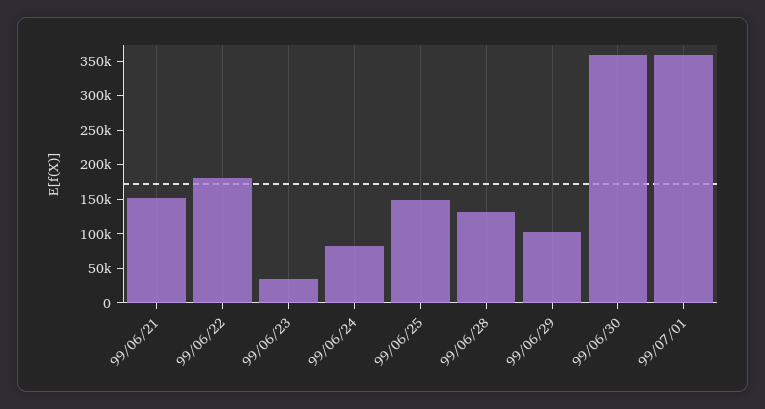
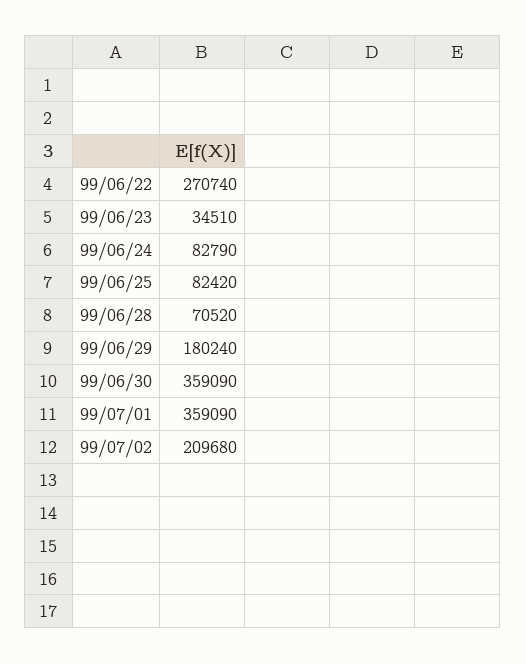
99/06/21: 150000 -> none
99/06/22: 175000 -> 270740
99/06/25: 150000 -> 82420
99/06/28: 125000 -> 70520
99/06/29: 100000 -> 180240
99/07/02: none -> 209680

